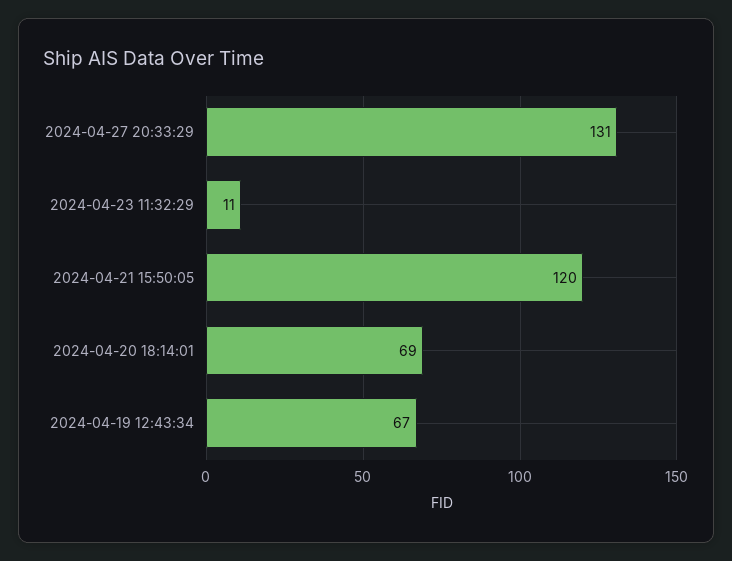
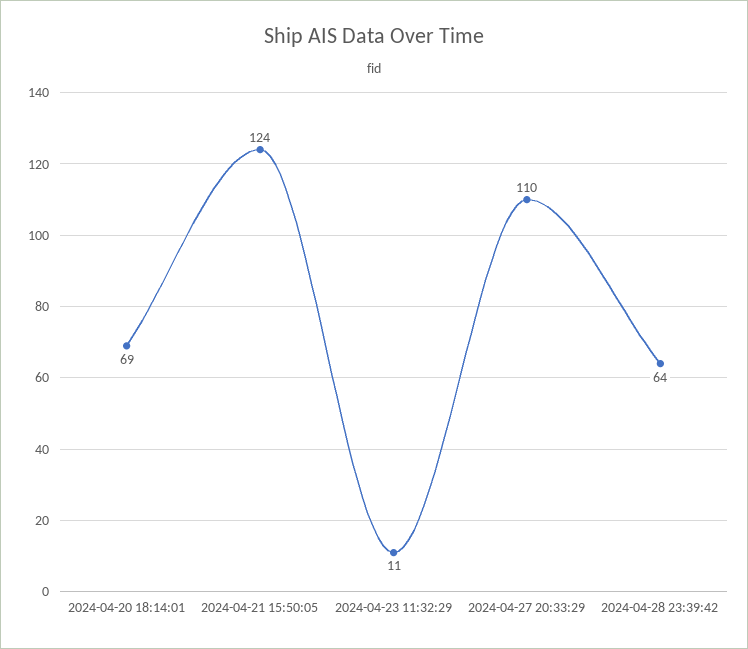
2024-04-27 20:33:29: 131 -> 110
2024-04-21 15:50:05: 120 -> 124
2024-04-19 12:43:34: 67 -> none
2024-04-28 23:39:42: none -> 64

